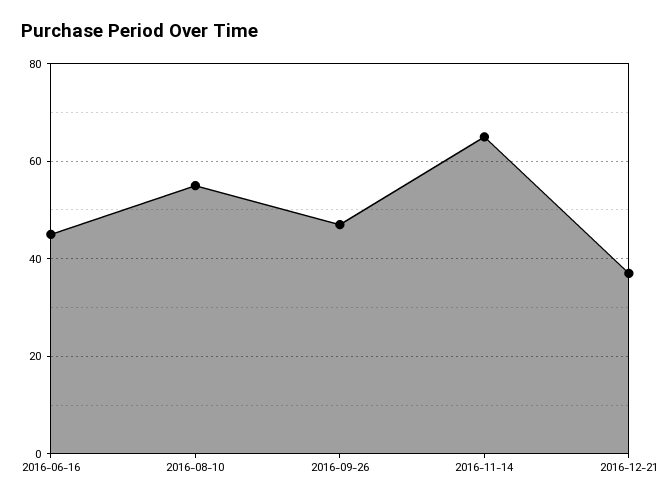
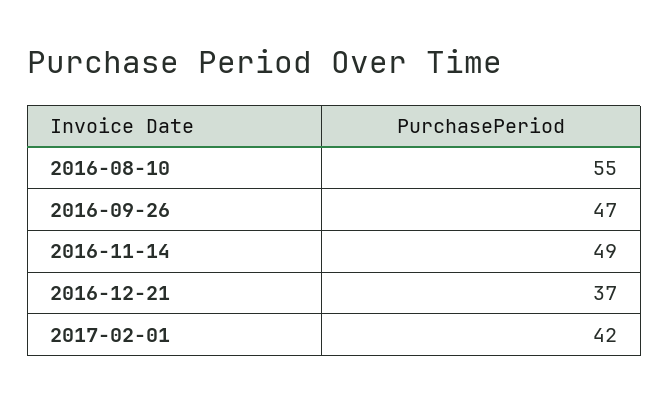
2016-06-16: 45 -> none
2016-11-14: 65 -> 49
2017-02-01: none -> 42

